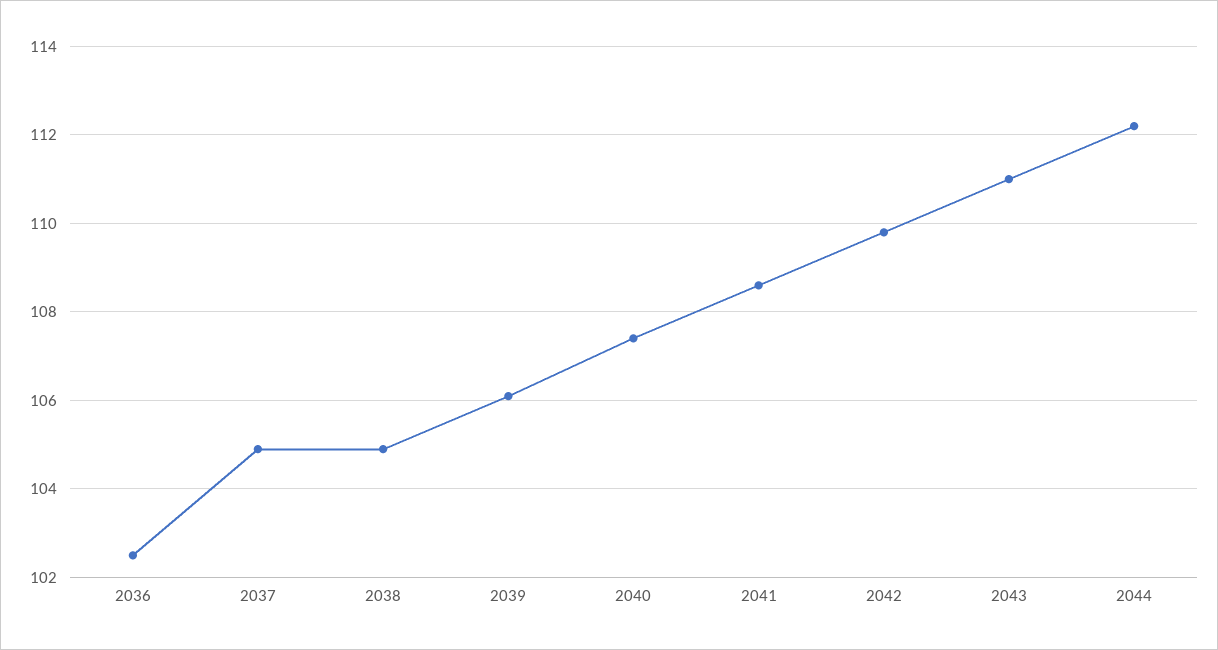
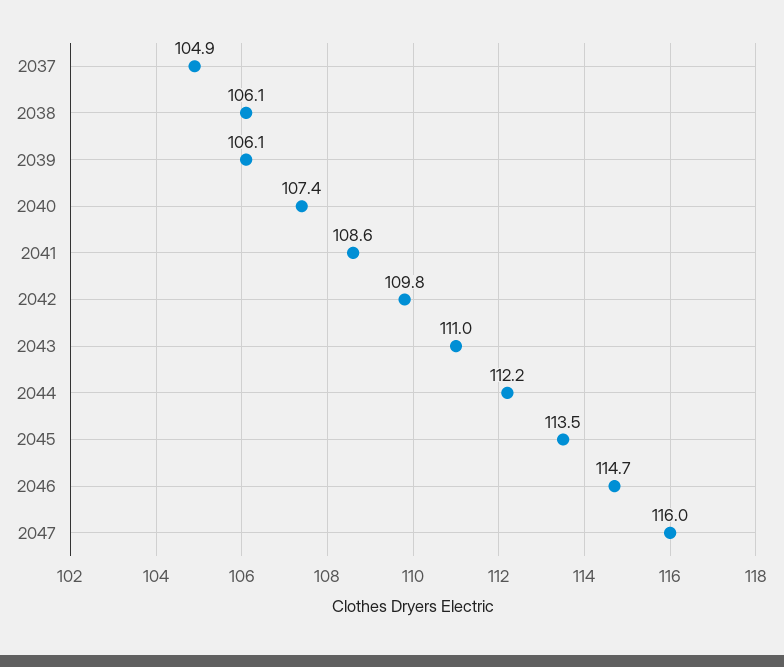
2036: 102.5 -> none
2038: 105 -> 106.1
2045: none -> 113.5
2046: none -> 114.7
2047: none -> 116

